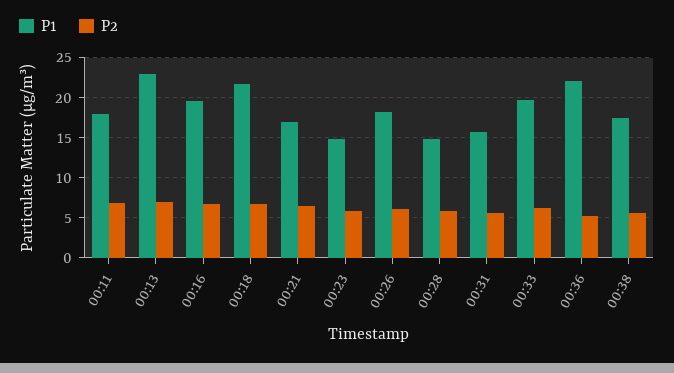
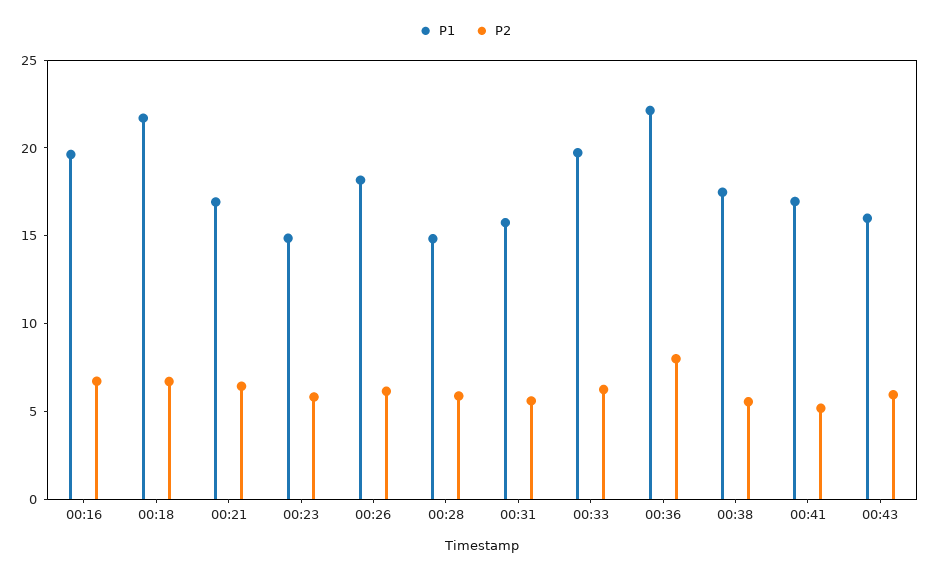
P1, 00:11: 18 -> none
P2, 00:11: 7 -> none
P1, 00:13: 23 -> none
P2, 00:13: 7 -> none
P2, 00:36: 5 -> 8
P1, 00:41: none -> 17
P2, 00:41: none -> 5
P1, 00:43: none -> 16
P2, 00:43: none -> 6

